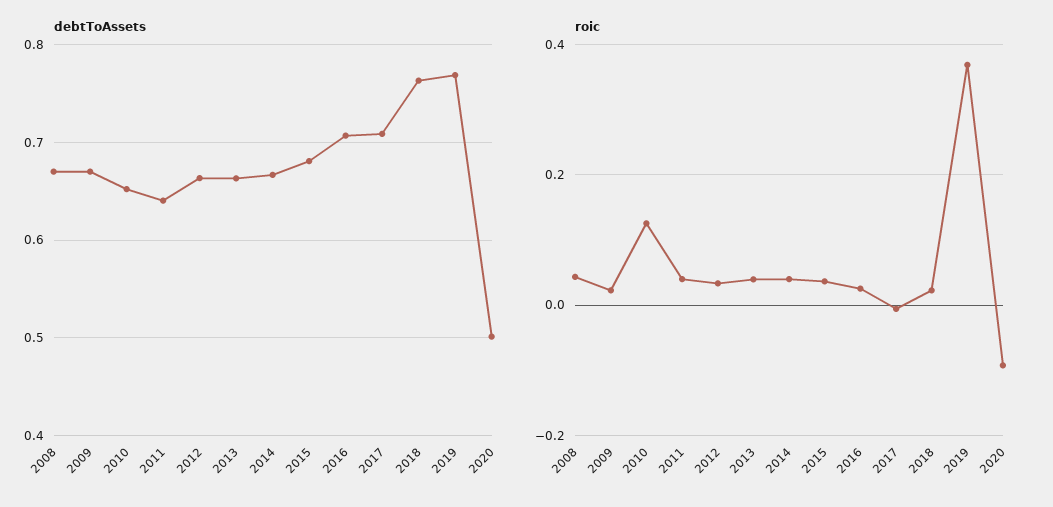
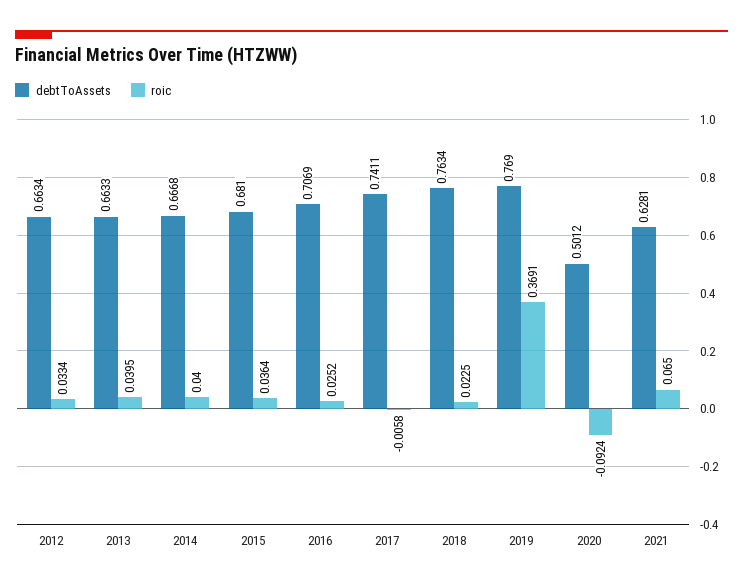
debtToAssets, 2008: 0.67 -> none
debtToAssets, 2009: 0.67 -> none
debtToAssets, 2010: 0.65 -> none
debtToAssets, 2011: 0.64 -> none
debtToAssets, 2017: 0.71 -> 0.7411
roic, 2008: 0.04 -> none
roic, 2009: 0.02 -> none
roic, 2010: 0.12 -> none
roic, 2011: 0.04 -> none
debtToAssets, 2021: none -> 0.6281
roic, 2021: none -> 0.065

